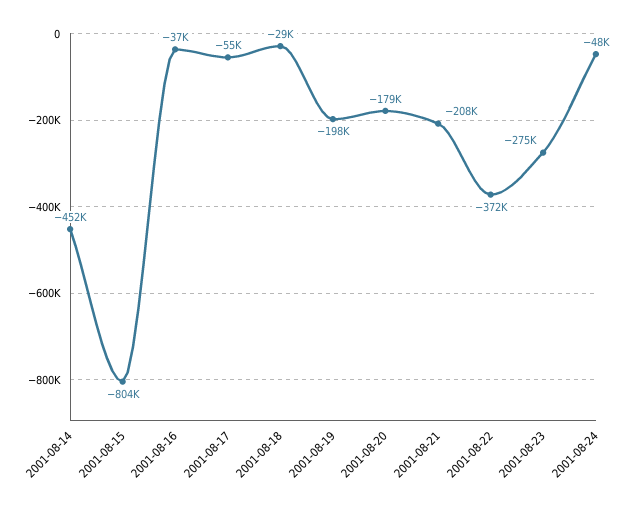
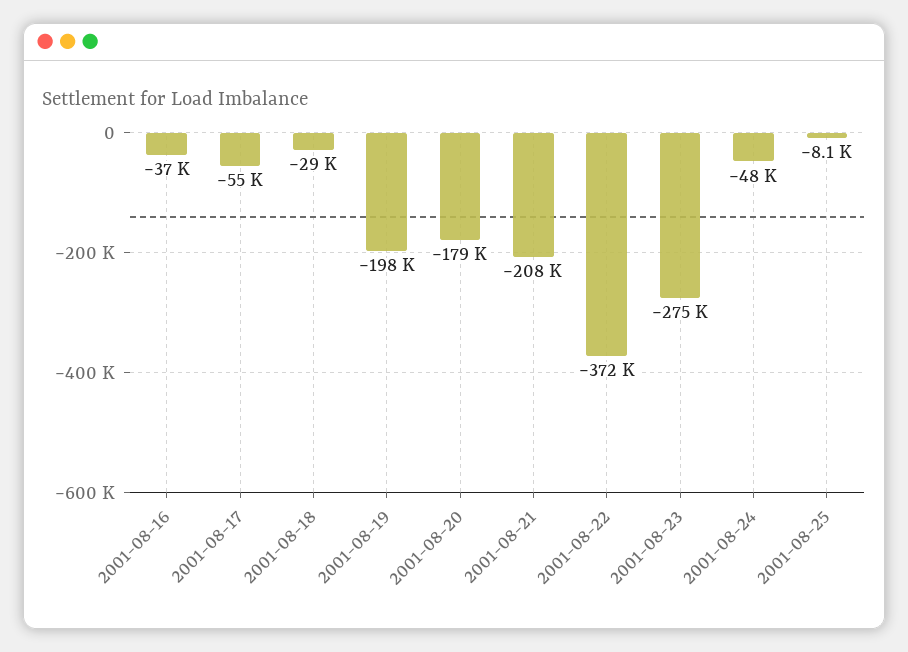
2001-08-14: -452000 -> none
2001-08-15: -804000 -> none
2001-08-25: none -> -8100

